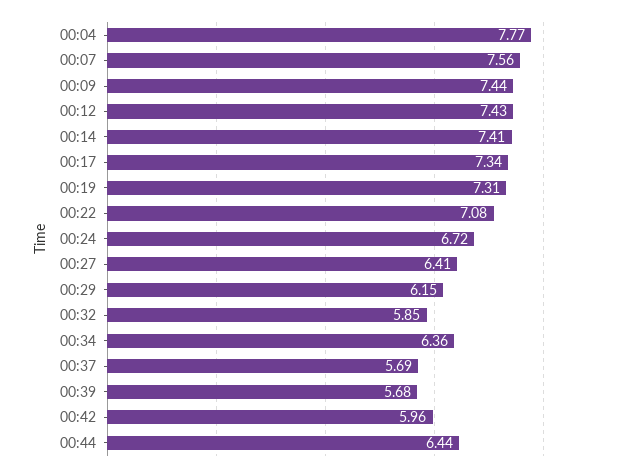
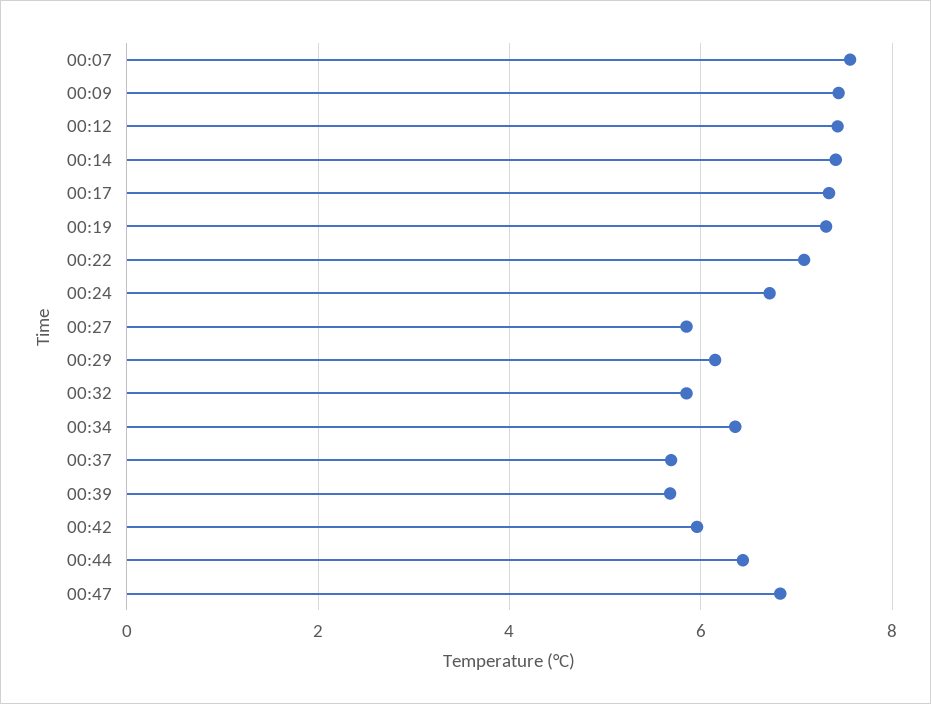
00:04: 7.77 -> none
00:27: 6.41 -> 5.8
00:47: none -> 6.8

